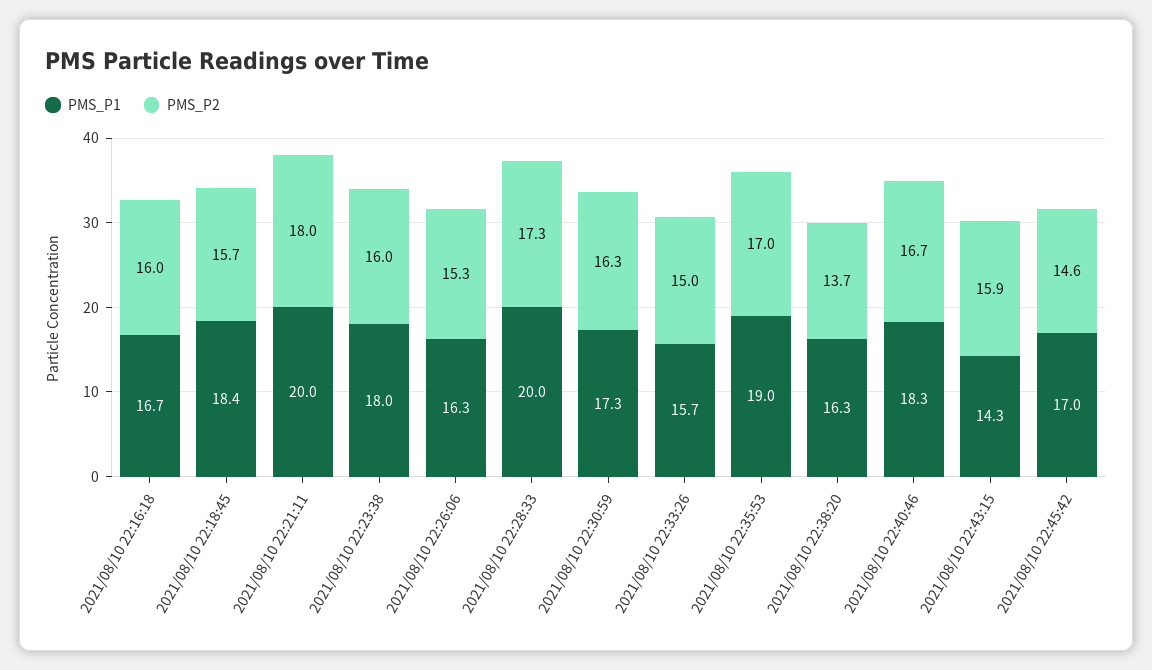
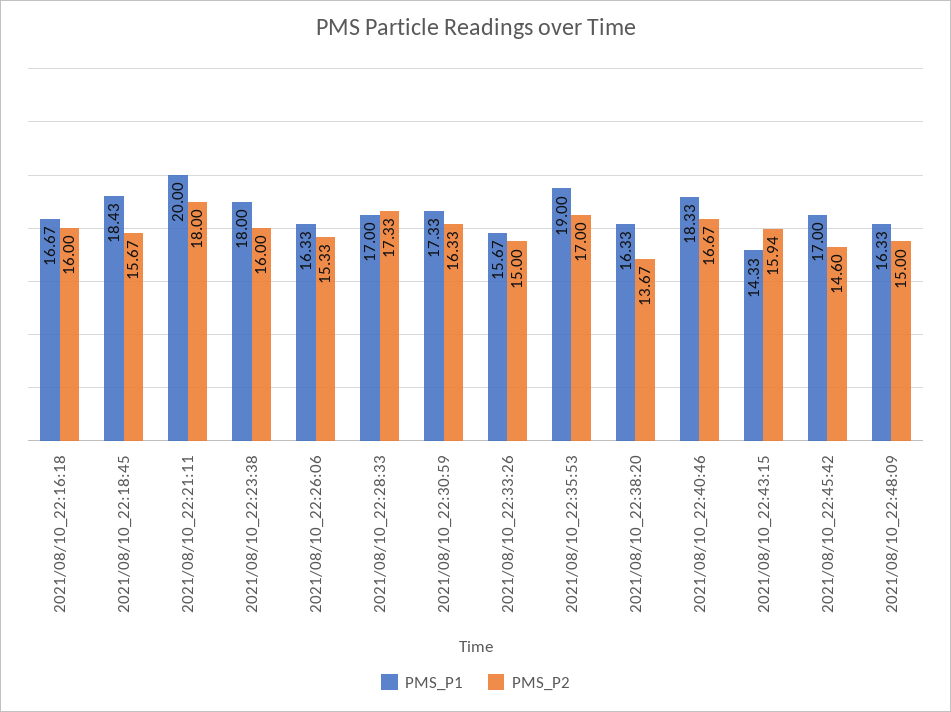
PMS_P1, 2021/08/10 22:28:33: 20 -> 17
PMS_P1, 2021/08/10_22:48:09: none -> 16.33
PMS_P2, 2021/08/10_22:48:09: none -> 15

